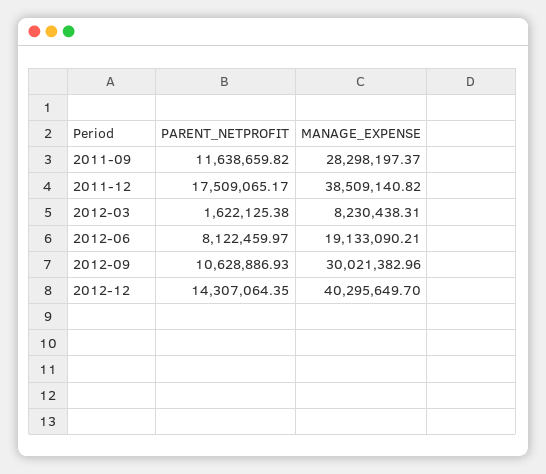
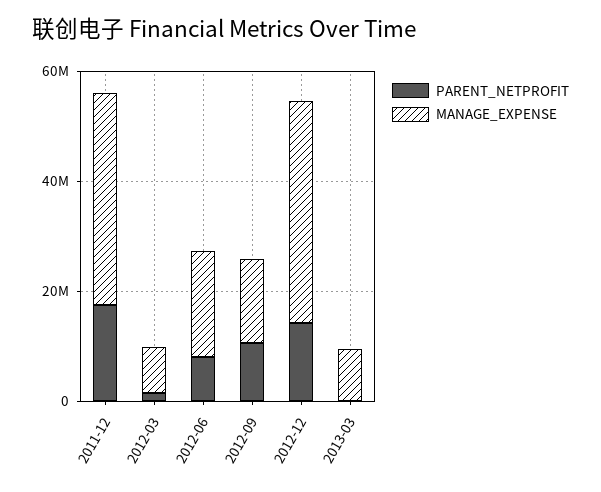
PARENT_NETPROFIT, 2011-09: 11638659.82 -> none
MANAGE_EXPENSE, 2011-09: 28298197.37 -> none
MANAGE_EXPENSE, 2012-09: 30021382.96 -> 15000000
PARENT_NETPROFIT, 2013-03: none -> 0
MANAGE_EXPENSE, 2013-03: none -> 10000000

